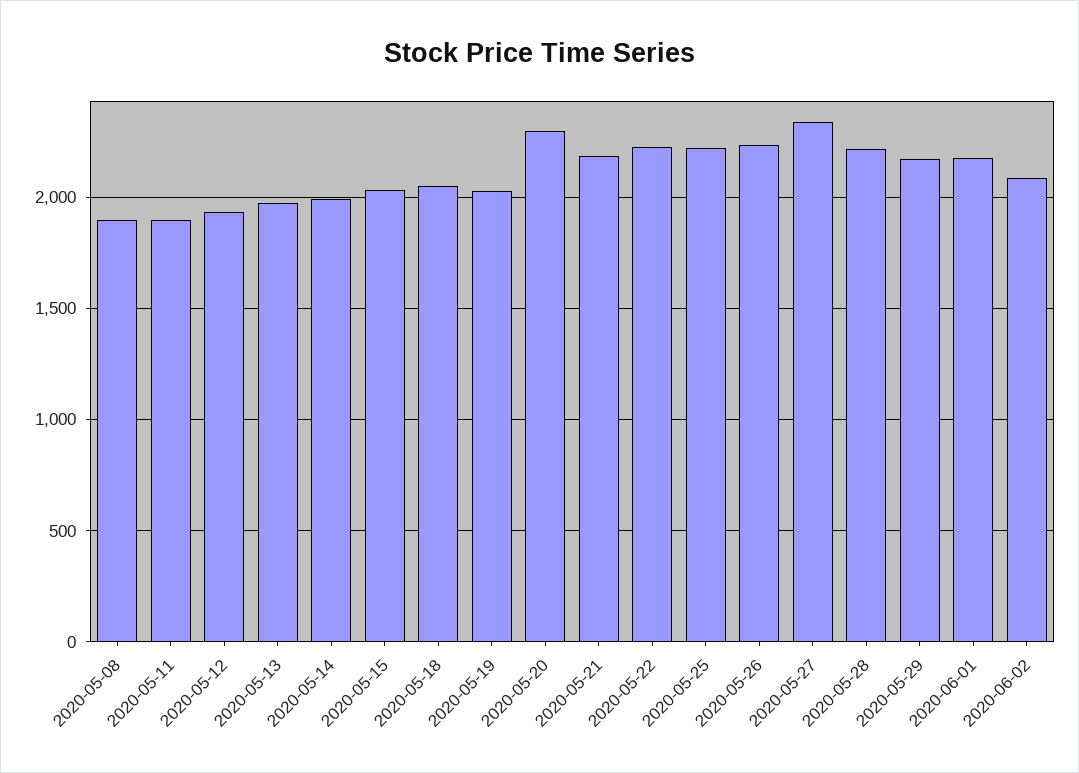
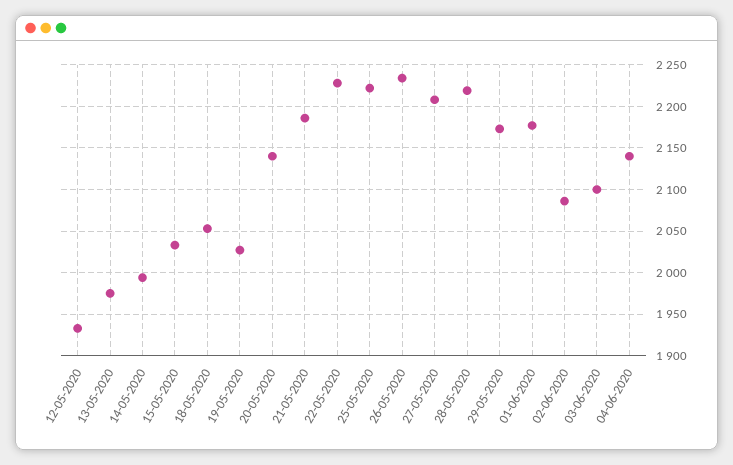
2020-05-08: 1900 -> none
2020-05-11: 1900 -> none
2020-05-20: 2300 -> 2140
2020-05-27: 2350 -> 2210
03-06-2020: none -> 2100
04-06-2020: none -> 2140

